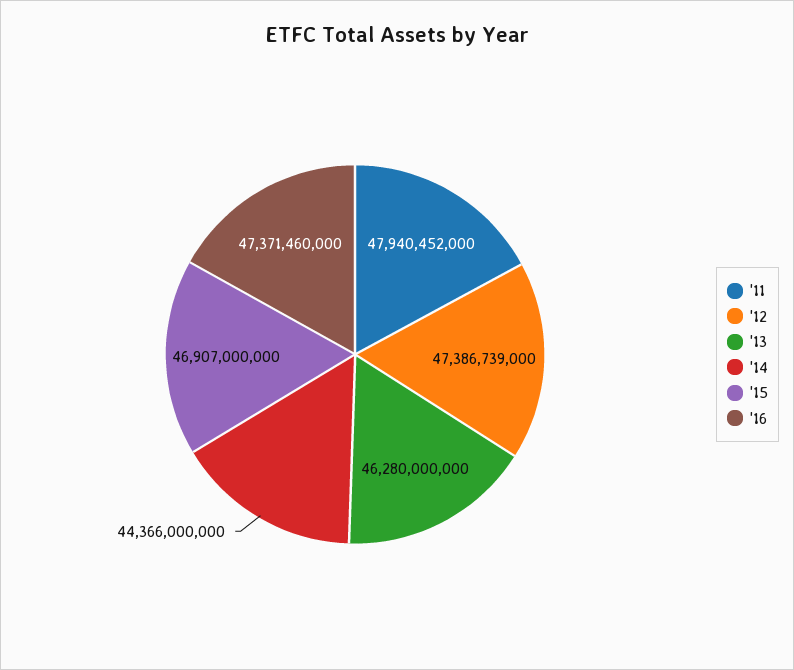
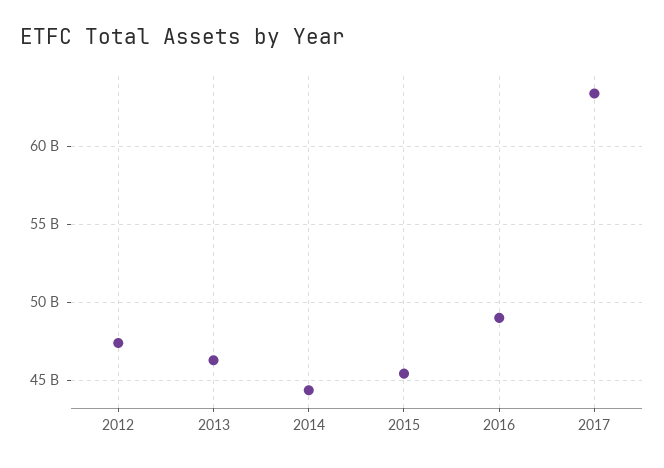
'11: 47940452000 -> none
'15: 46907000000 -> 45500000000
'16: 47371460000 -> 49000000000
2017: none -> 63500000000

